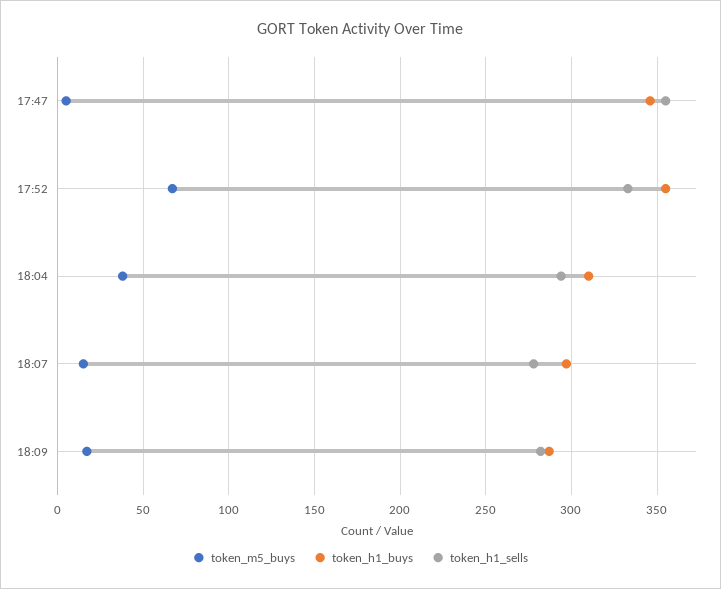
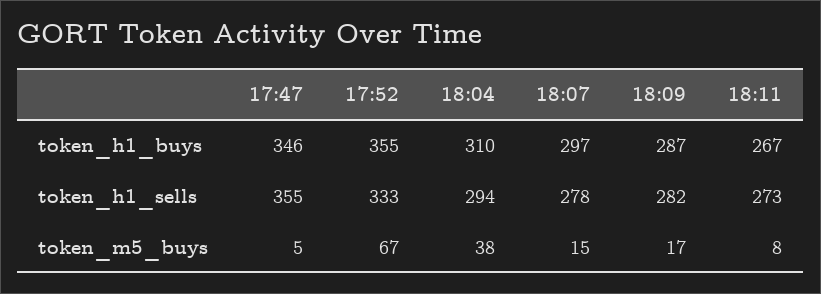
token_h1_buys, 18:11: none -> 267
token_h1_sells, 18:11: none -> 273
token_m5_buys, 18:11: none -> 8

